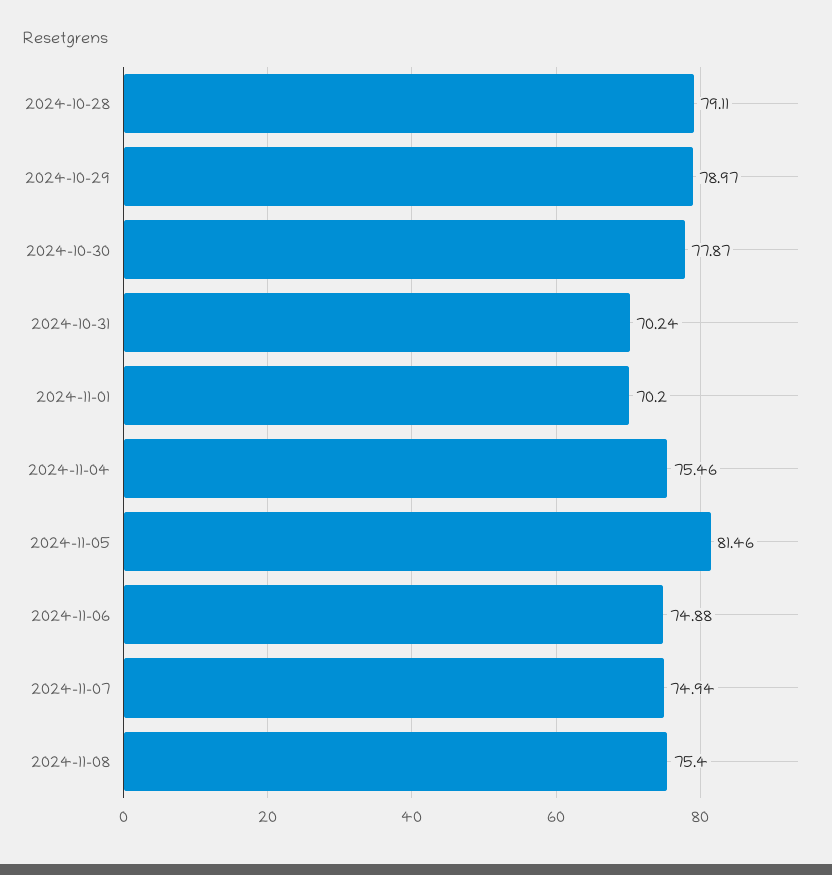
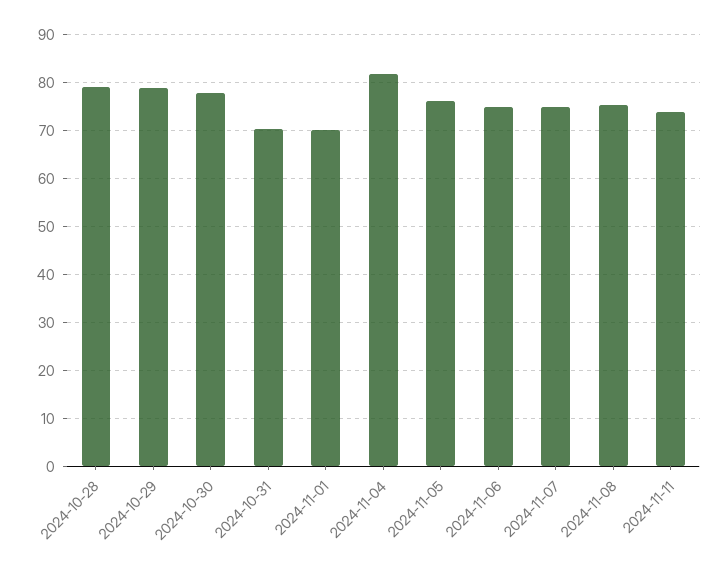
2024-11-04: 75.46 -> 82
2024-11-05: 81.46 -> 76
2024-11-11: none -> 74

